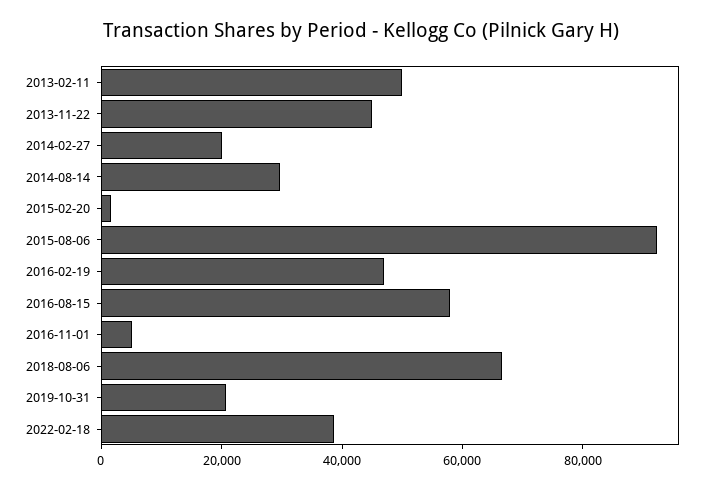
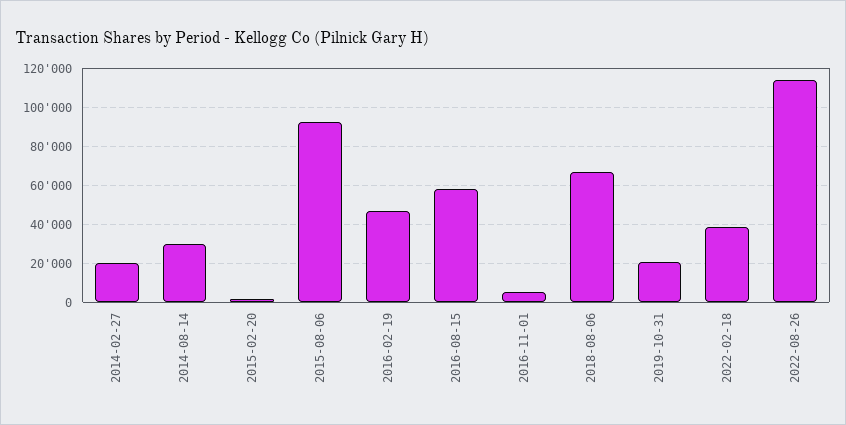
2013-02-11: 50000 -> none
2013-11-22: 45000 -> none
2022-08-26: none -> 115000

